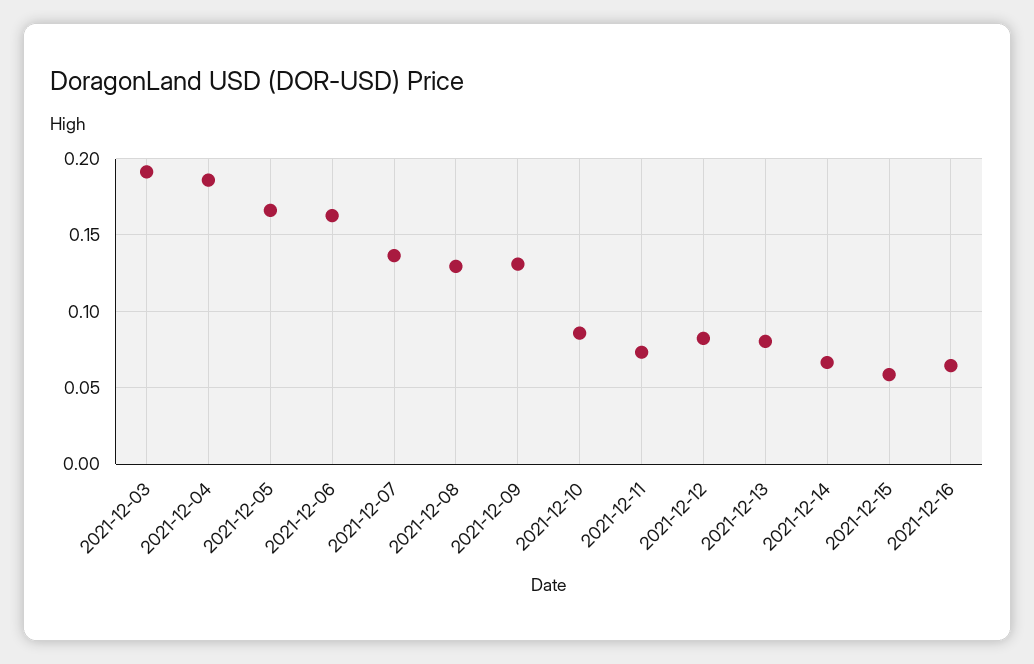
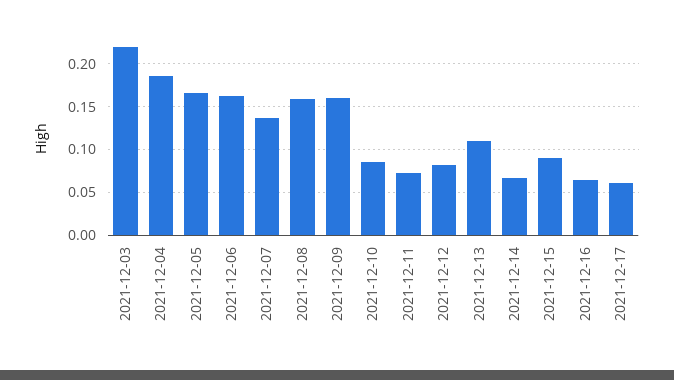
2021-12-03: 0.19 -> 0.22
2021-12-08: 0.13 -> 0.16
2021-12-09: 0.13 -> 0.16
2021-12-13: 0.08 -> 0.11
2021-12-15: 0.06 -> 0.09
2021-12-17: none -> 0.06

